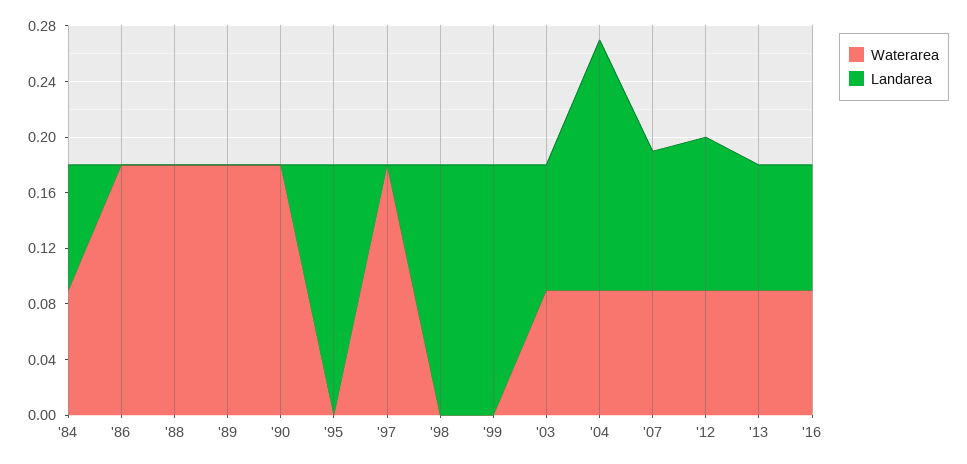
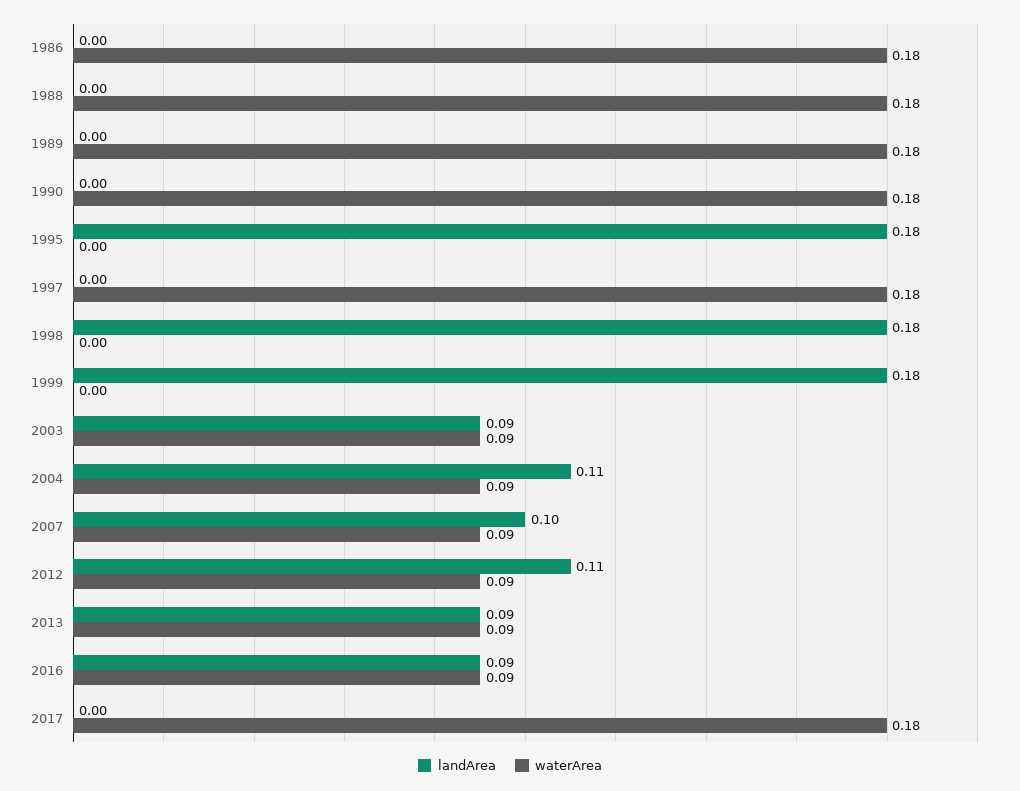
Waterarea, '84: 0.09 -> none
Landarea, '84: 0.09 -> none
Landarea, '04: 0.18 -> 0.11
Landarea, 2017: none -> 0
Waterarea, 2017: none -> 0.18

